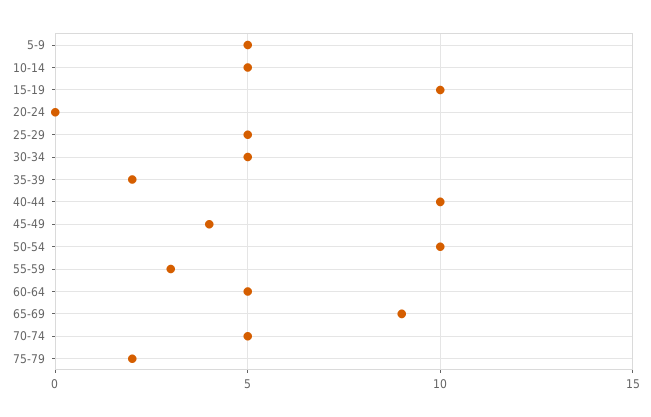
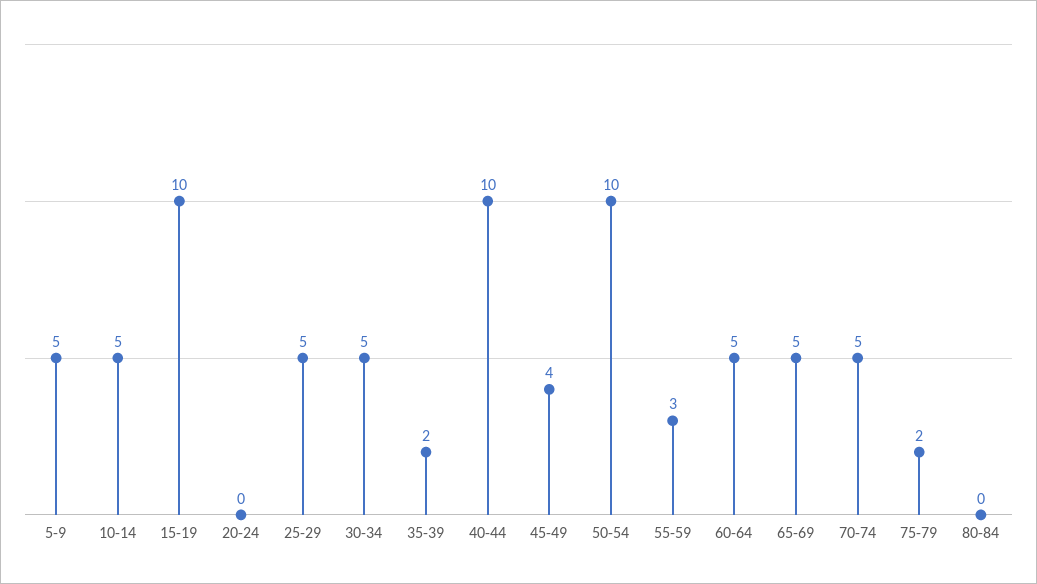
65-69: 9 -> 5
80-84: none -> 0

